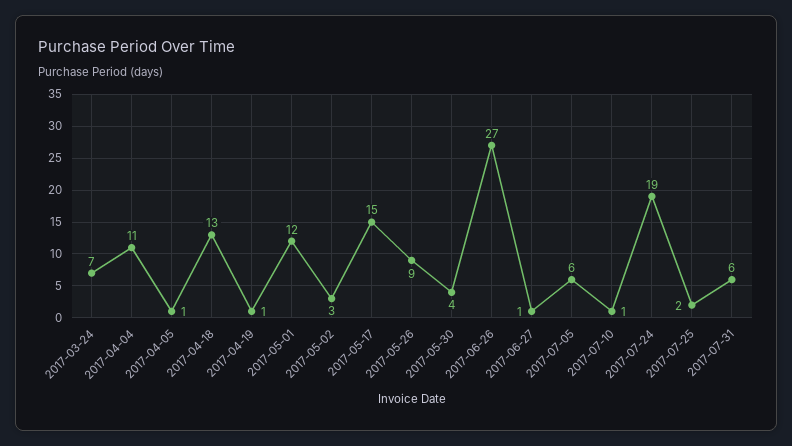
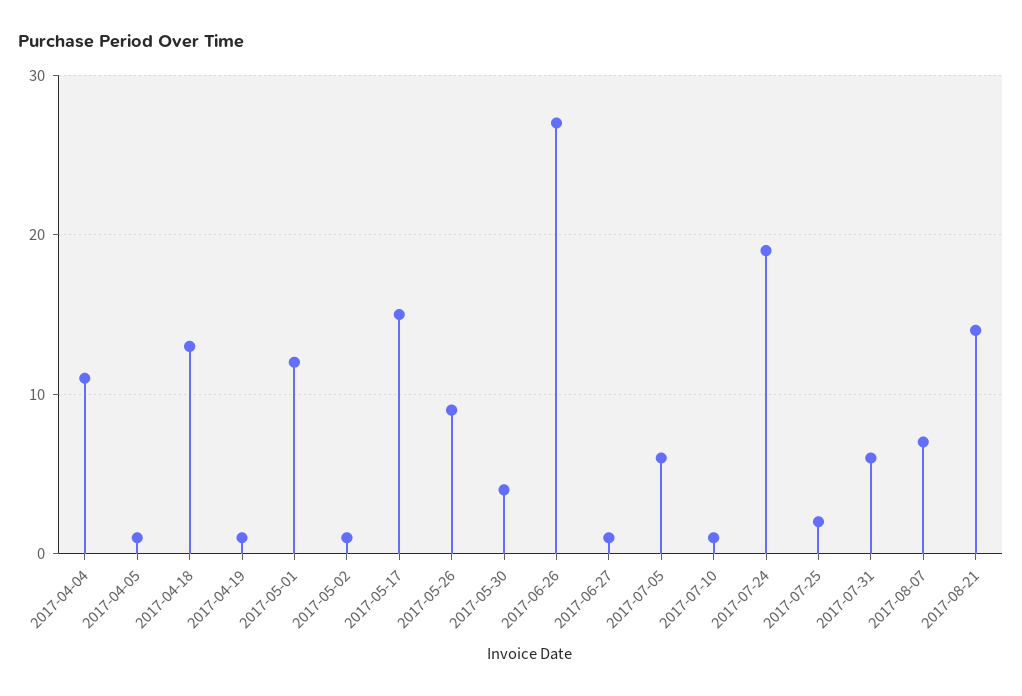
2017-03-24: 7 -> none
2017-05-02: 3 -> 1
2017-08-07: none -> 7
2017-08-21: none -> 14

